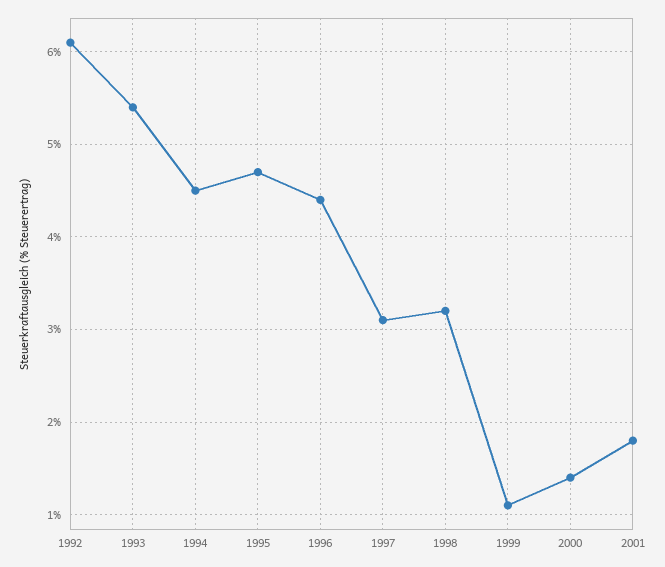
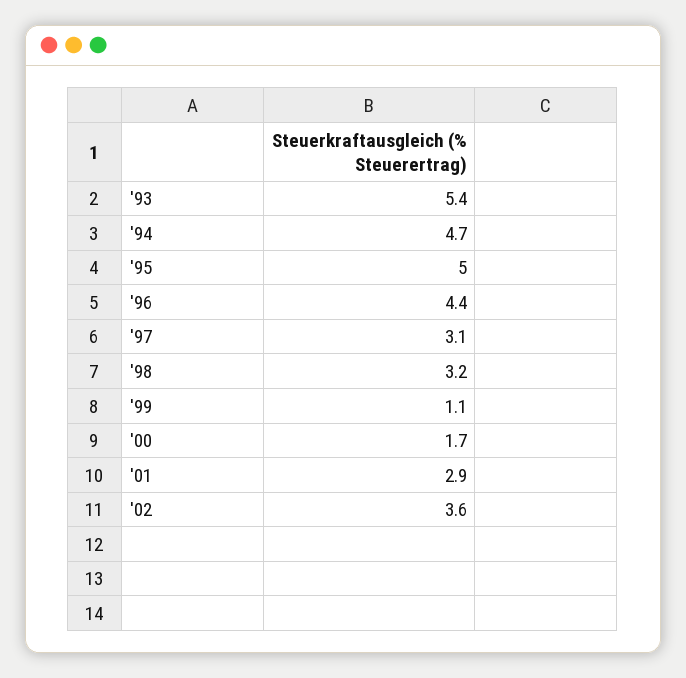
1992: 6.1 -> none
1994: 4.5 -> 4.7
1995: 4.7 -> 5
2000: 1.4 -> 1.7
2001: 1.8 -> 2.9
'02: none -> 3.6

